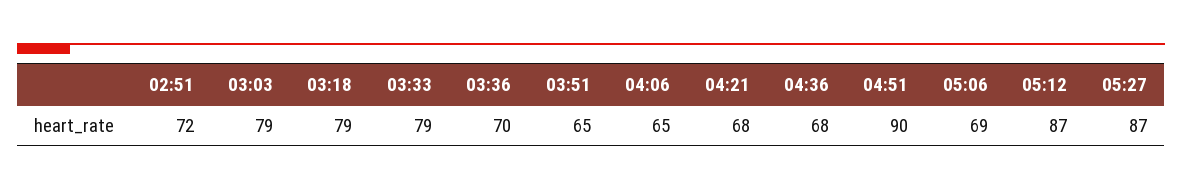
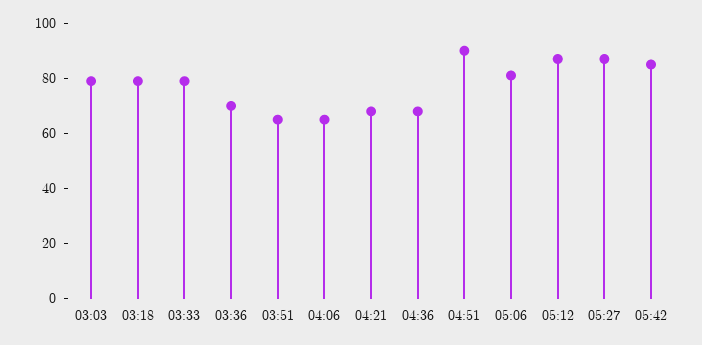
02:51: 72 -> none
05:06: 69 -> 80
05:42: none -> 85

